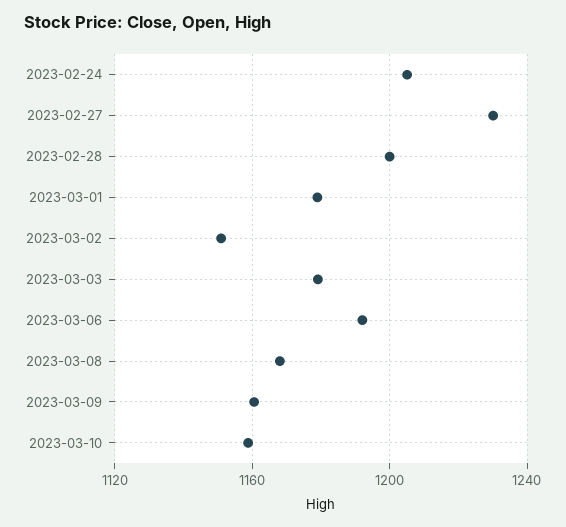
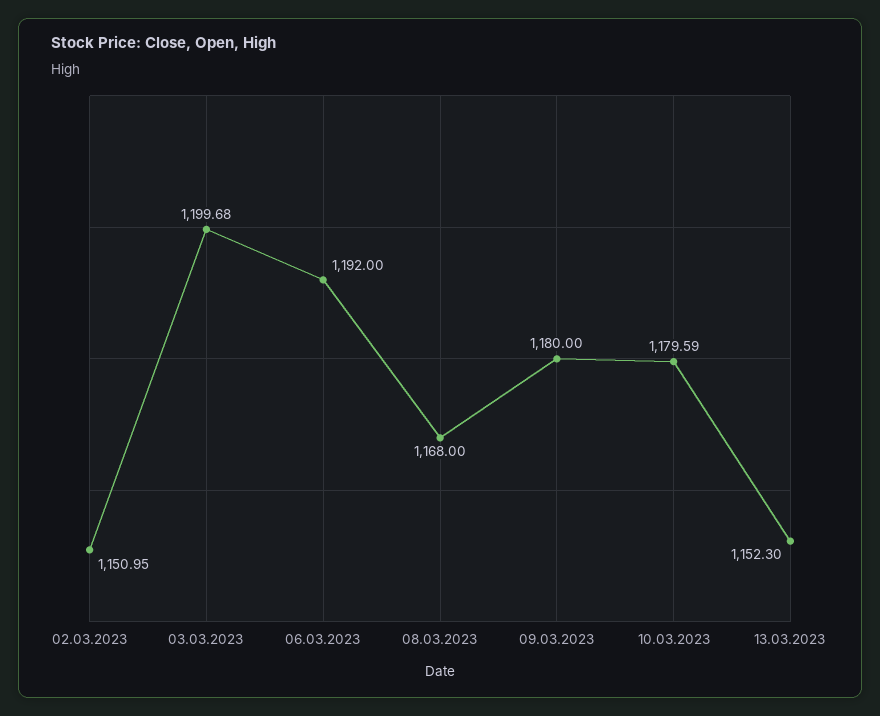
2023-02-24: 1205 -> none
2023-02-27: 1230 -> none
2023-02-28: 1200 -> none
2023-03-01: 1180 -> none
2023-03-03: 1180 -> 1199.68
2023-03-09: 1160 -> 1180
2023-03-10: 1160 -> 1179.59
13.03.2023: none -> 1152.3

